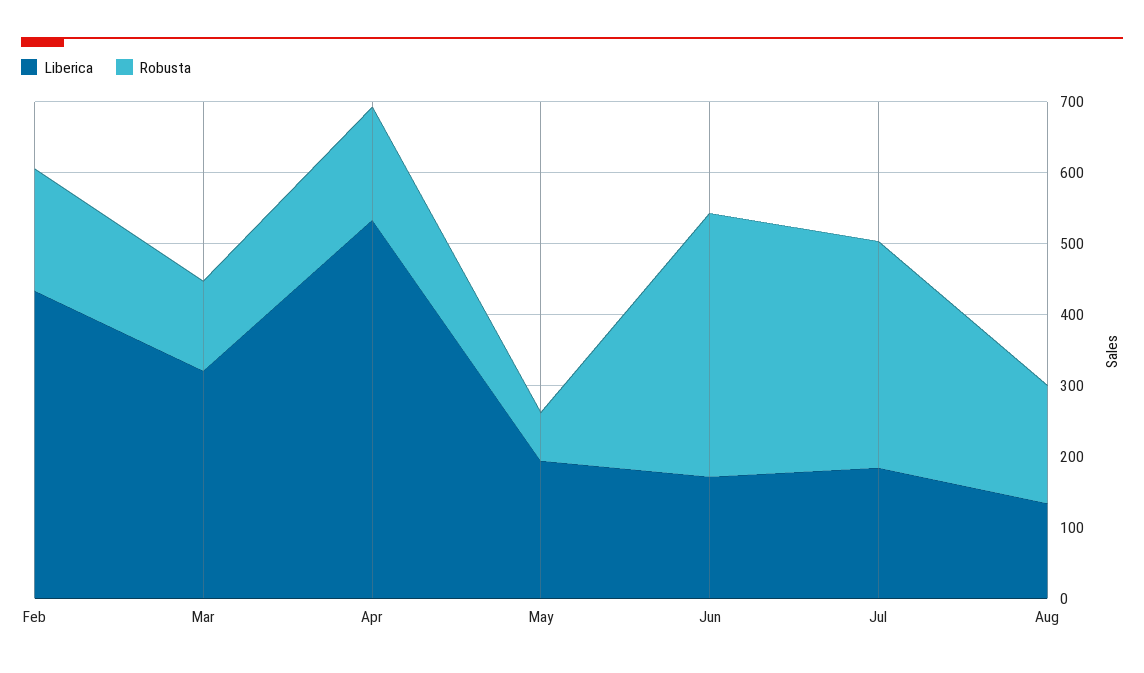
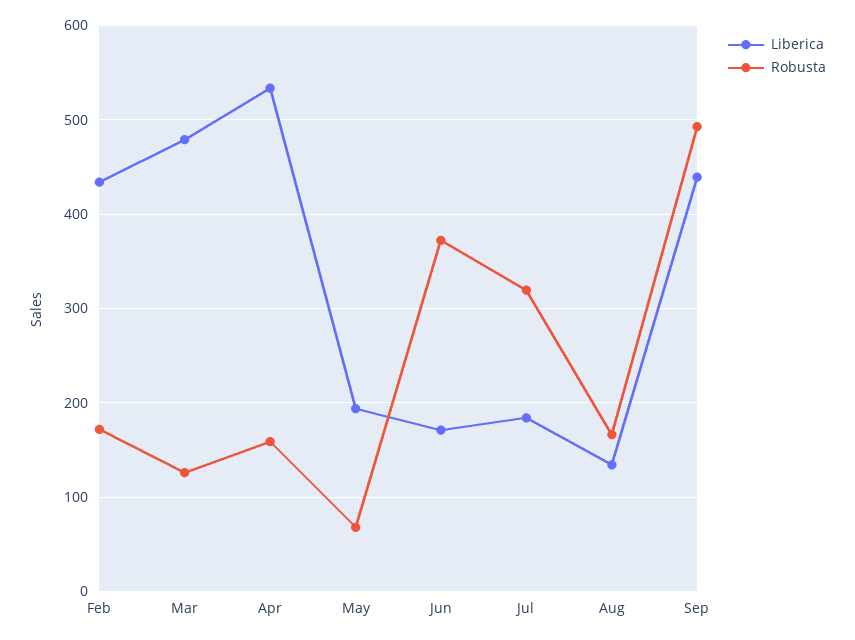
Liberica, Mar: 320 -> 480
Liberica, Sep: none -> 440
Robusta, Sep: none -> 490

